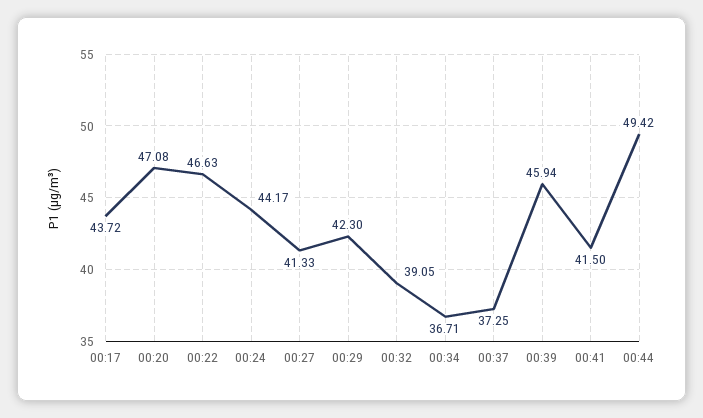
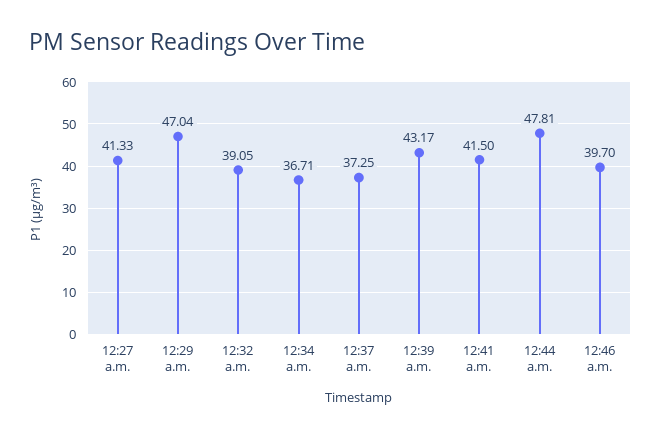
00:17: 43.72 -> none
00:20: 47.08 -> none
00:22: 46.63 -> none
00:24: 44.17 -> none
00:29: 42.3 -> 47.04
00:39: 45.94 -> 43.17
00:44: 49.42 -> 47.81
12:46 a.m.: none -> 39.7

